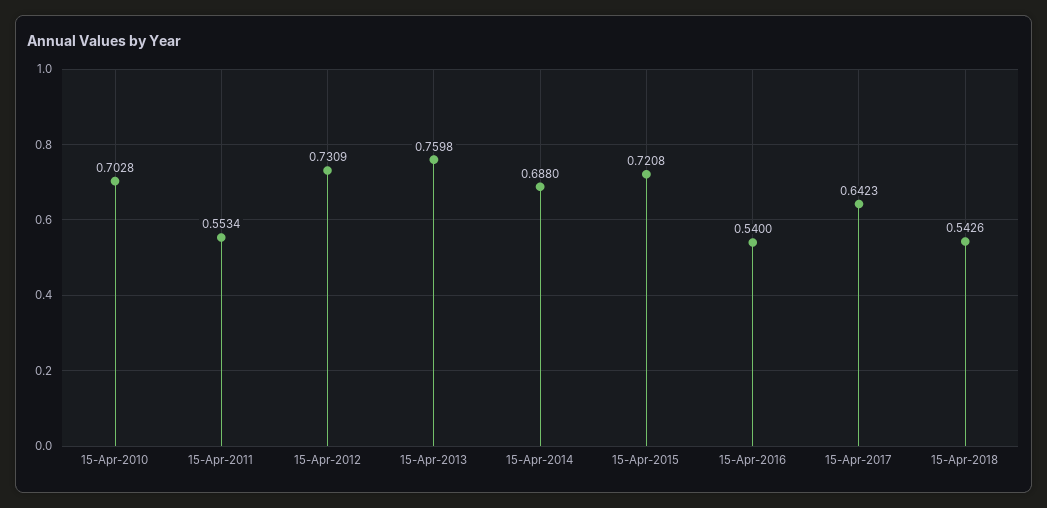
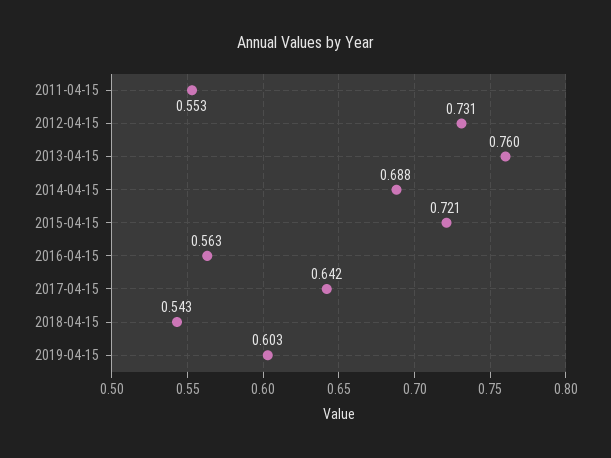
15-Apr-2010: 0.7028 -> none
15-Apr-2016: 0.54 -> 0.563
2019-04-15: none -> 0.603

